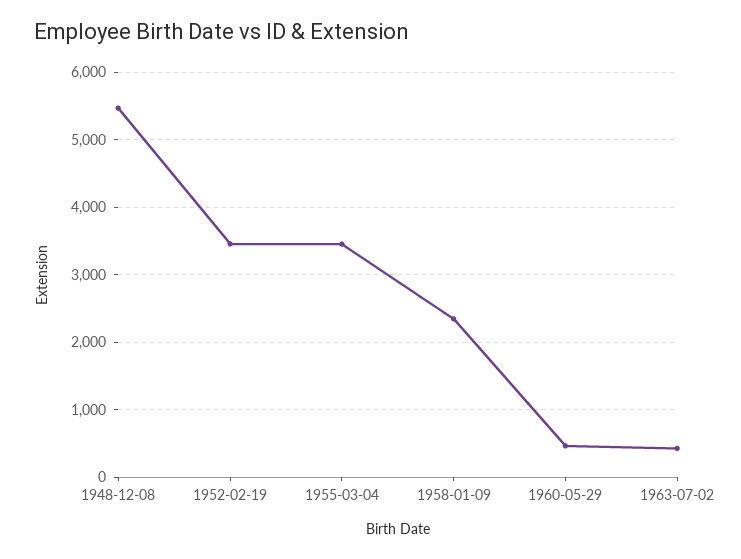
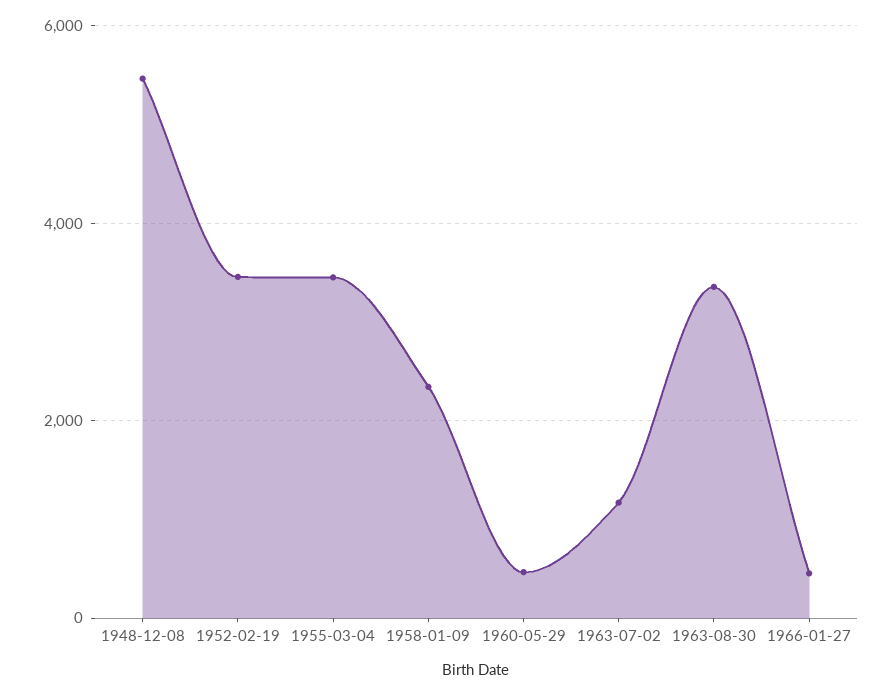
1963-07-02: 400 -> 1200
1963-08-30: none -> 3400
1966-01-27: none -> 400

